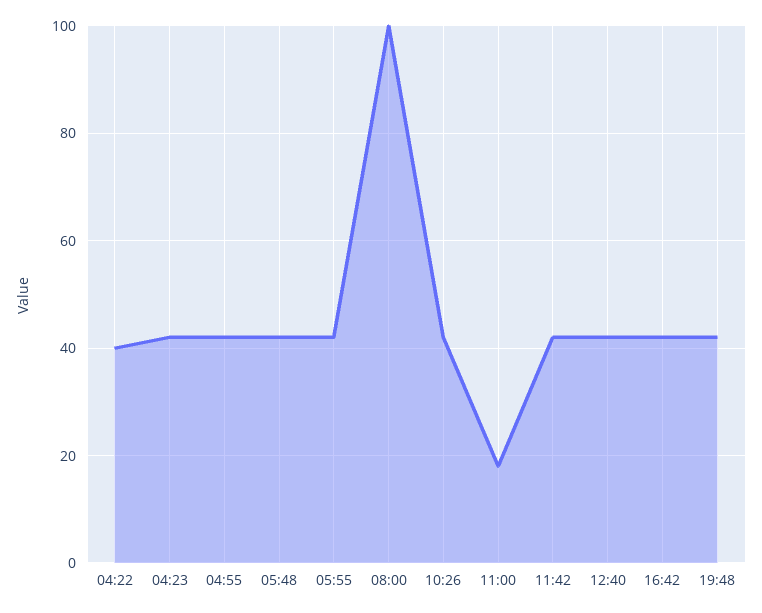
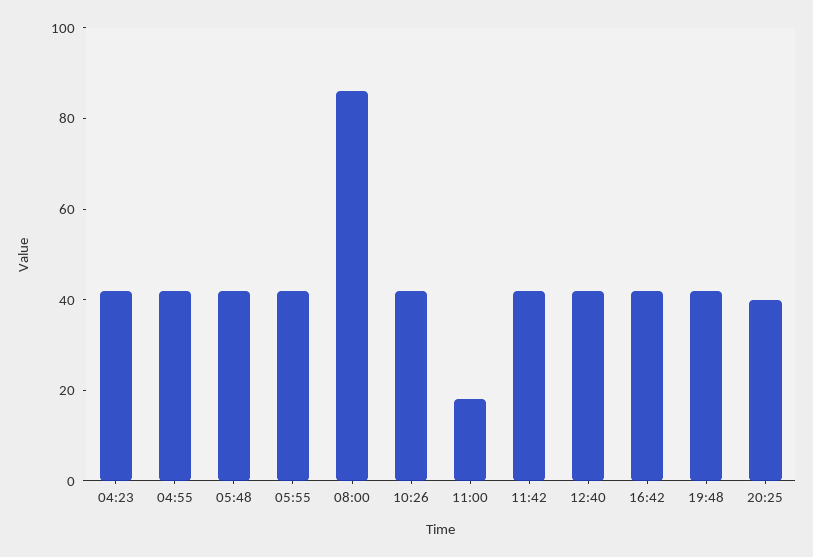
04:22: 40 -> none
08:00: 100 -> 85
20:25: none -> 40

